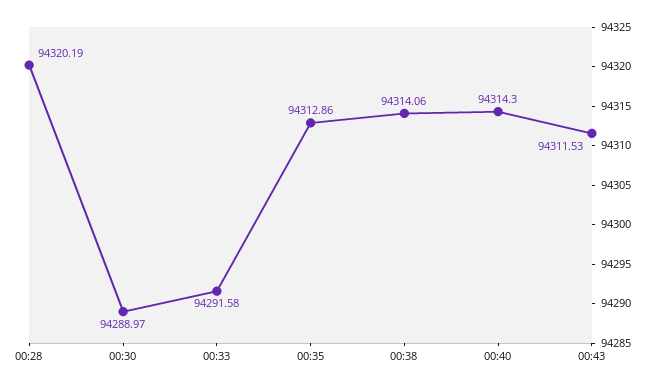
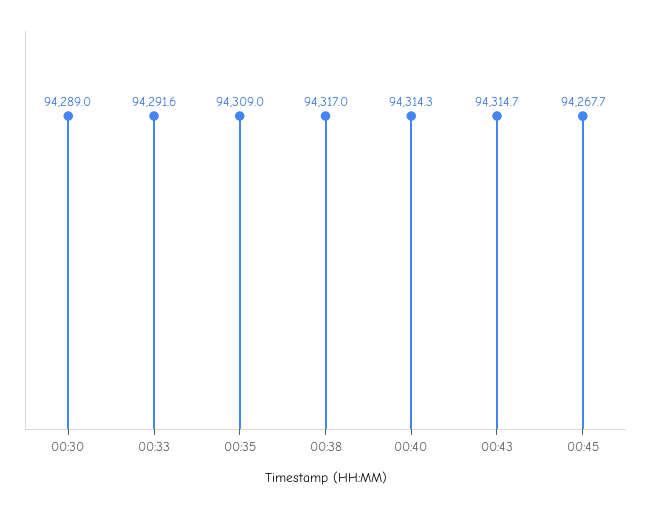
00:28: 94320.19 -> none
00:35: 94312.86 -> 94309
00:38: 94314.06 -> 94317
00:43: 94311.53 -> 94314.7
00:45: none -> 94267.7

